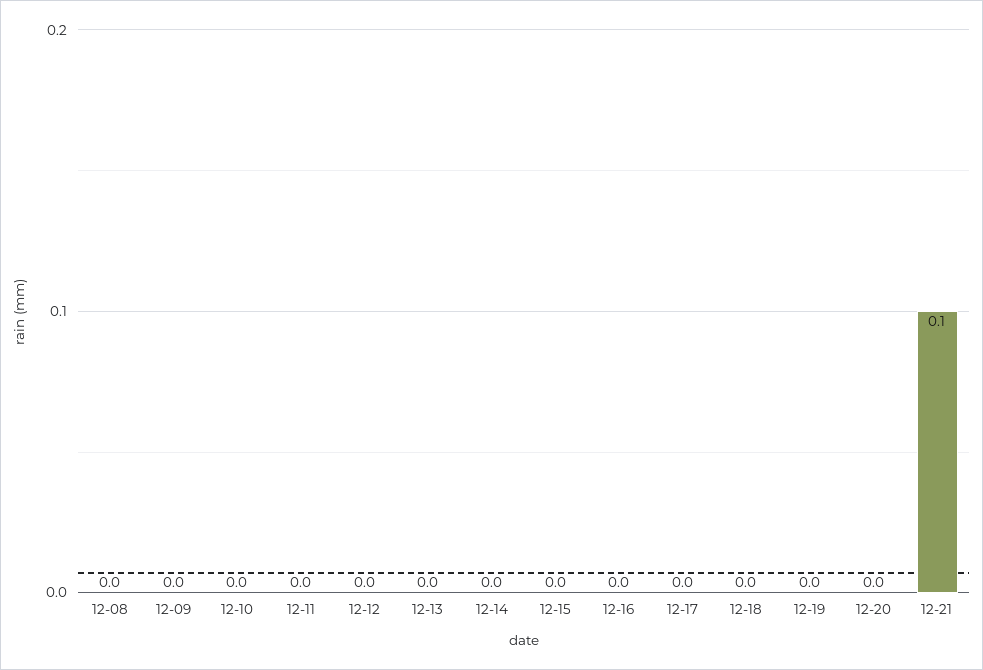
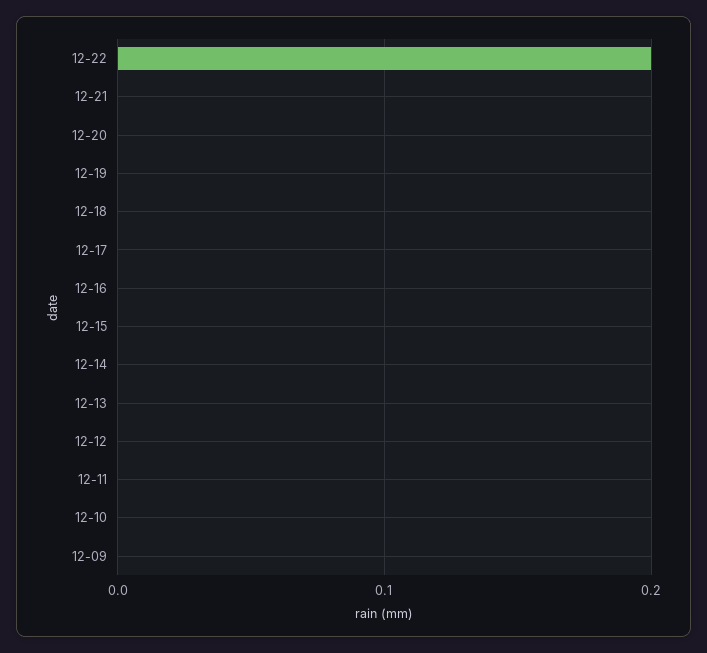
12-08: 0 -> none
12-21: 0.1 -> 0
12-22: none -> 0.2

